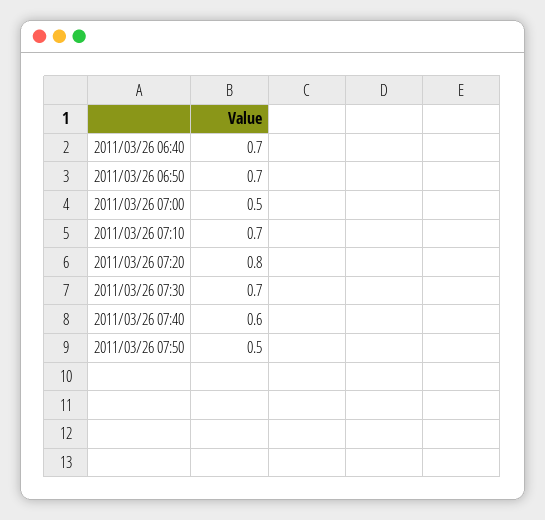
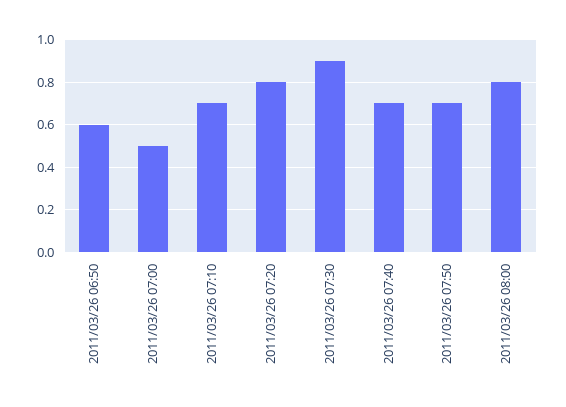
2011/03/26 06:40: 0.7 -> none
2011/03/26 06:50: 0.7 -> 0.6
2011/03/26 07:30: 0.7 -> 0.9
2011/03/26 07:40: 0.6 -> 0.7
2011/03/26 07:50: 0.5 -> 0.7
2011/03/26 08:00: none -> 0.8

